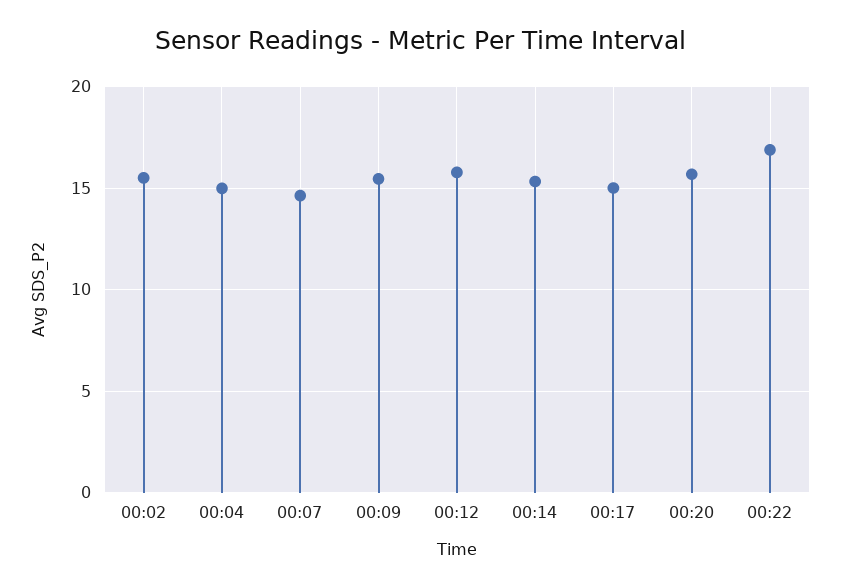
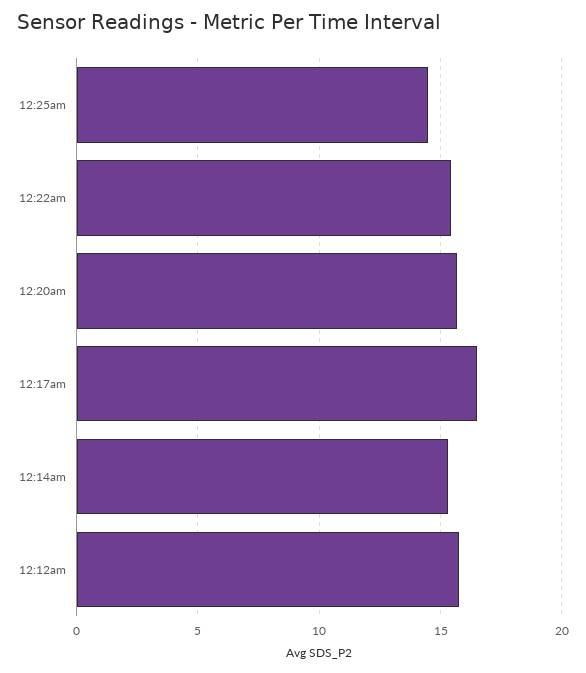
00:02: 15.5 -> none
00:04: 15 -> none
00:07: 14.5 -> none
00:09: 15.5 -> none
00:17: 15 -> 16.5
00:22: 17 -> 15.5
12:25am: none -> 14.5

